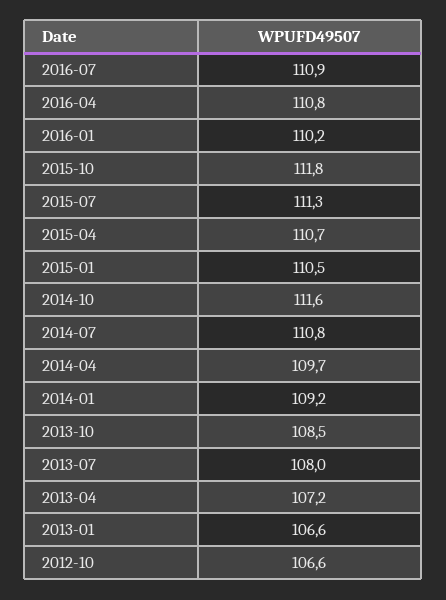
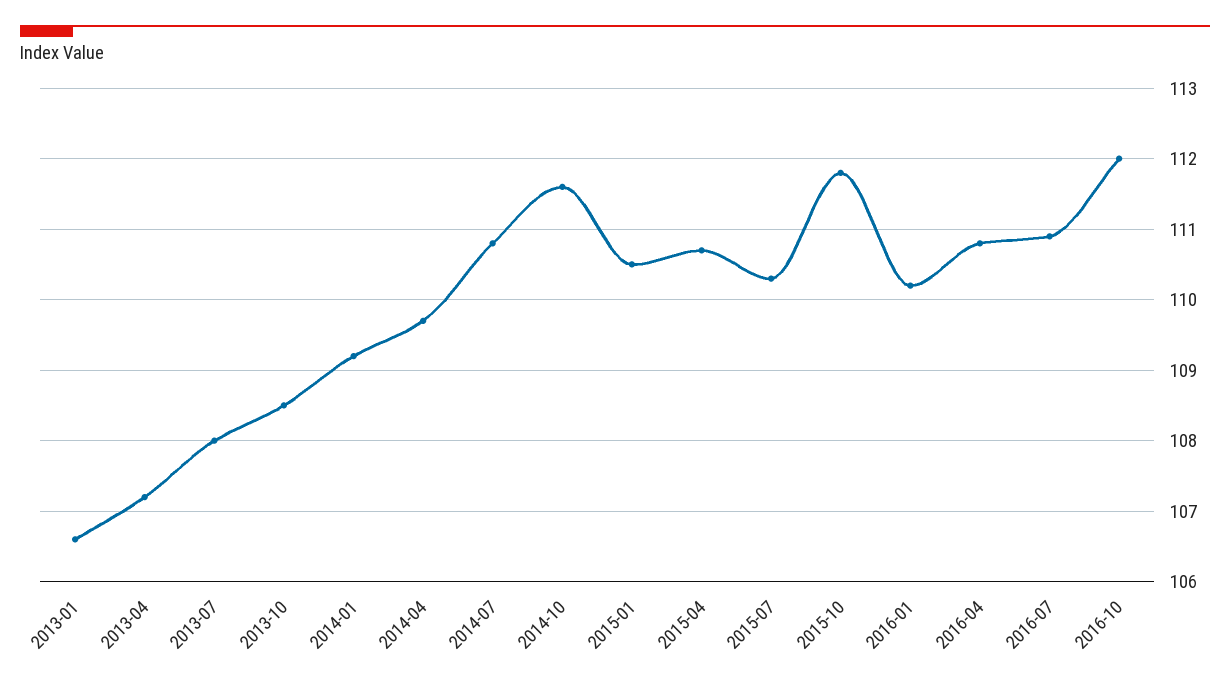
2015-07: 111.3 -> 110.3
2012-10: 106.6 -> none
2016-10: none -> 112

